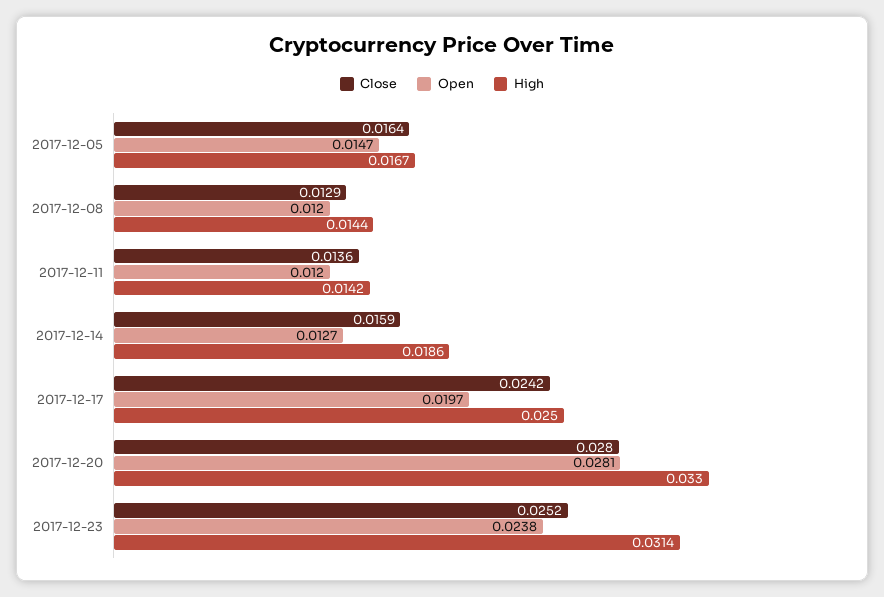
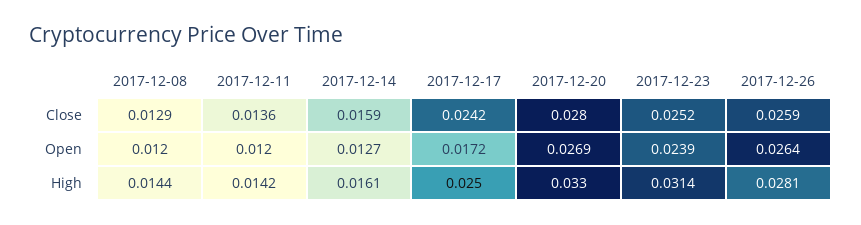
Close, 2017-12-05: 0.0164 -> none
Open, 2017-12-05: 0.0147 -> none
High, 2017-12-05: 0.0167 -> none
High, 2017-12-14: 0.0186 -> 0.0161
Open, 2017-12-17: 0.0197 -> 0.0172
Open, 2017-12-20: 0.0281 -> 0.0269
Open, 2017-12-23: 0.0238 -> 0.0239
Close, 2017-12-26: none -> 0.0259
Open, 2017-12-26: none -> 0.0264
High, 2017-12-26: none -> 0.0281

